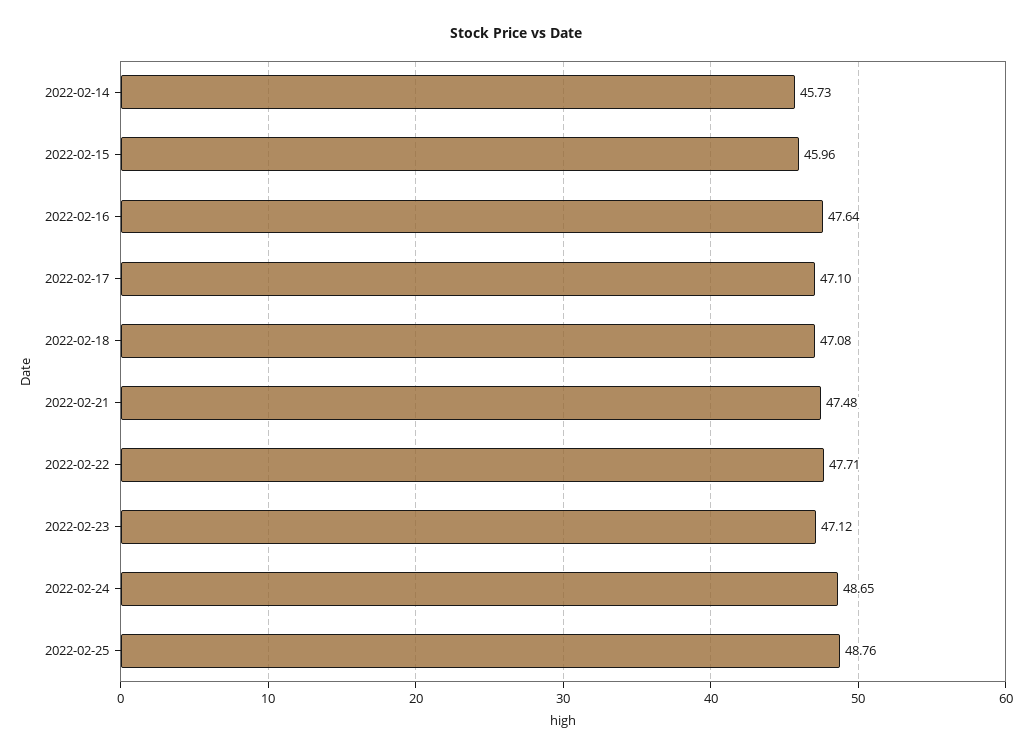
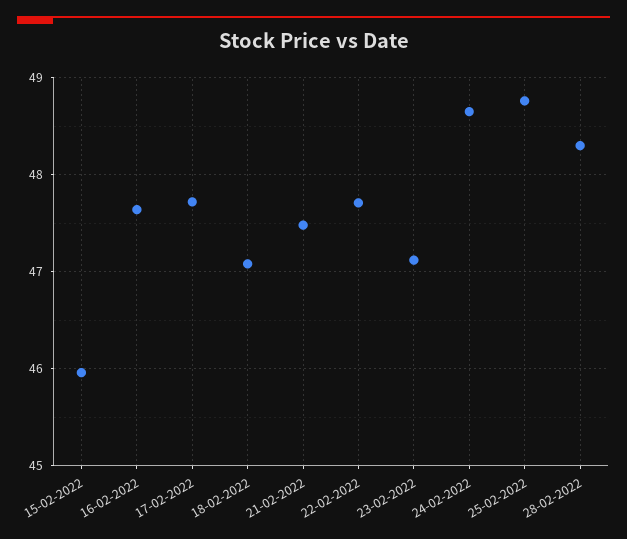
2022-02-14: 45.73 -> none
2022-02-17: 47.1 -> 47.7
28-02-2022: none -> 48.3

